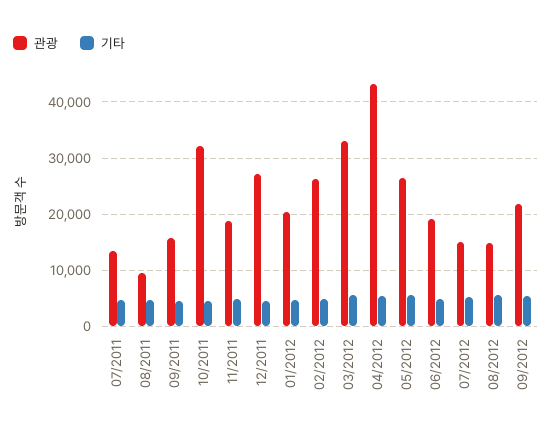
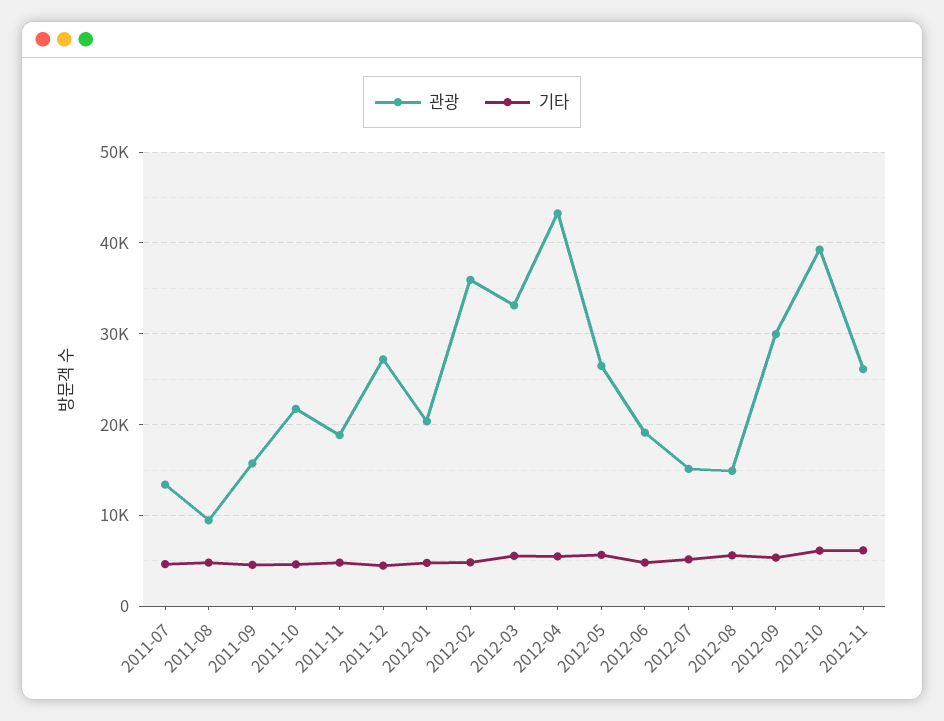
관광, 10/2011: 32000 -> 22000
관광, 02/2012: 26000 -> 36000
관광, 09/2012: 22000 -> 30000
관광, 2012-10: none -> 39000
기타, 2012-10: none -> 6000
관광, 2012-11: none -> 26000
기타, 2012-11: none -> 6000

